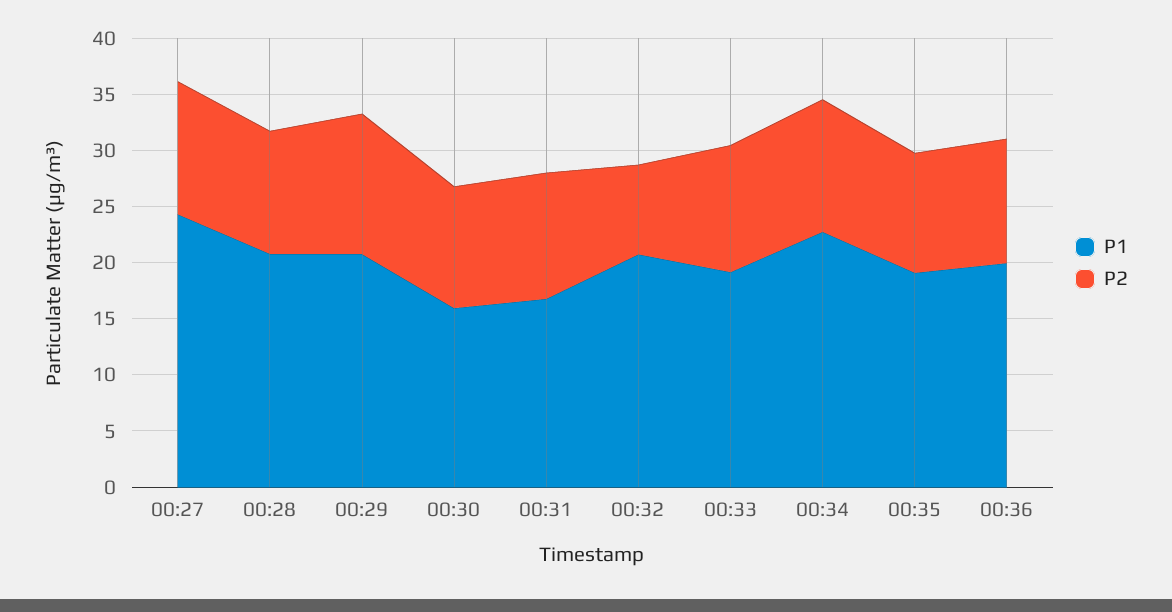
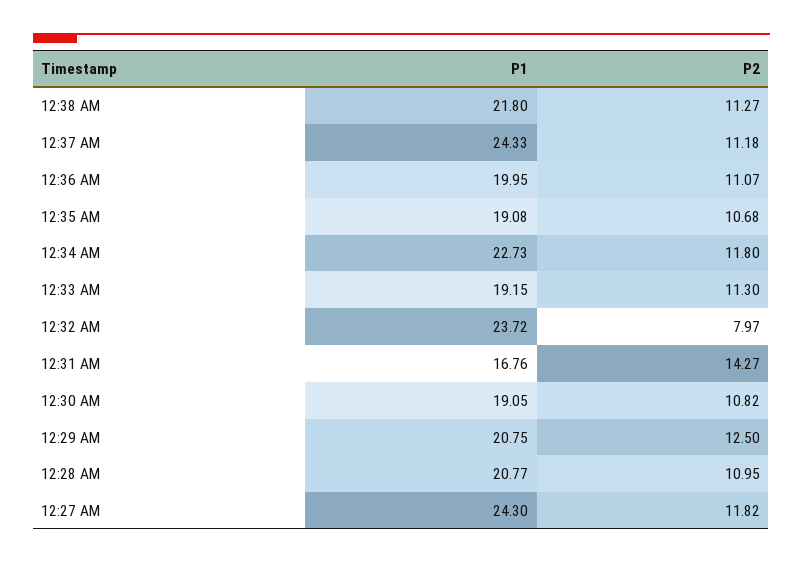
P1, 00:30: 16 -> 19.05
P2, 00:31: 11 -> 14.27
P1, 00:32: 21 -> 23.72
P1, 12:38 AM: none -> 21.8
P2, 12:38 AM: none -> 11.27
P1, 12:37 AM: none -> 24.33
P2, 12:37 AM: none -> 11.18

